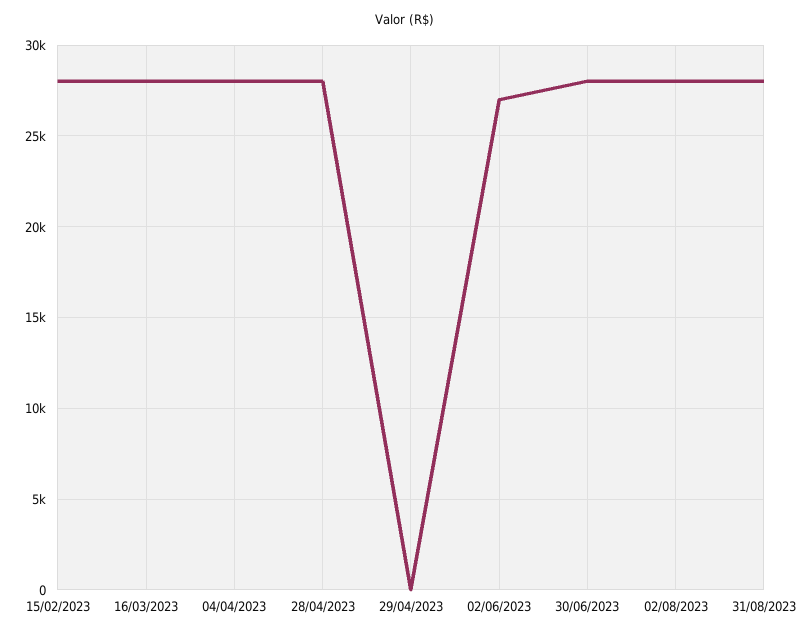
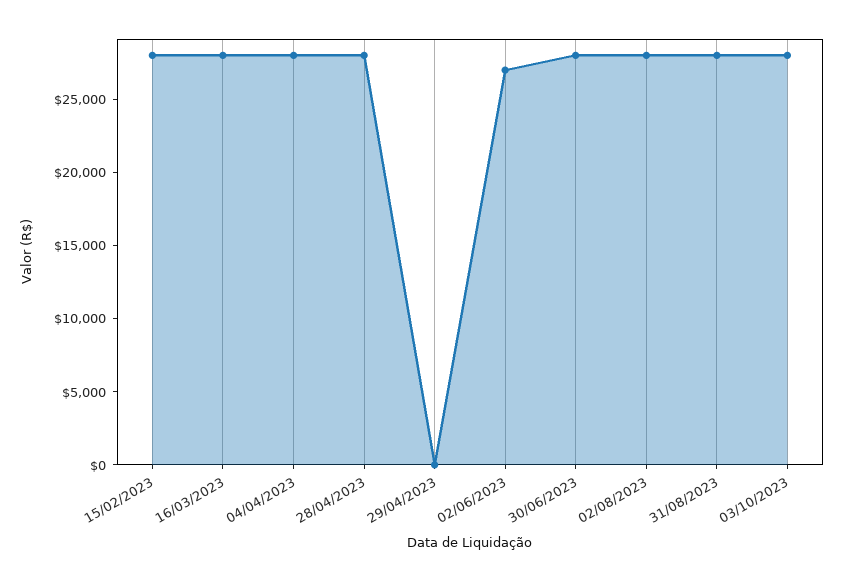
03/10/2023: none -> 28000

